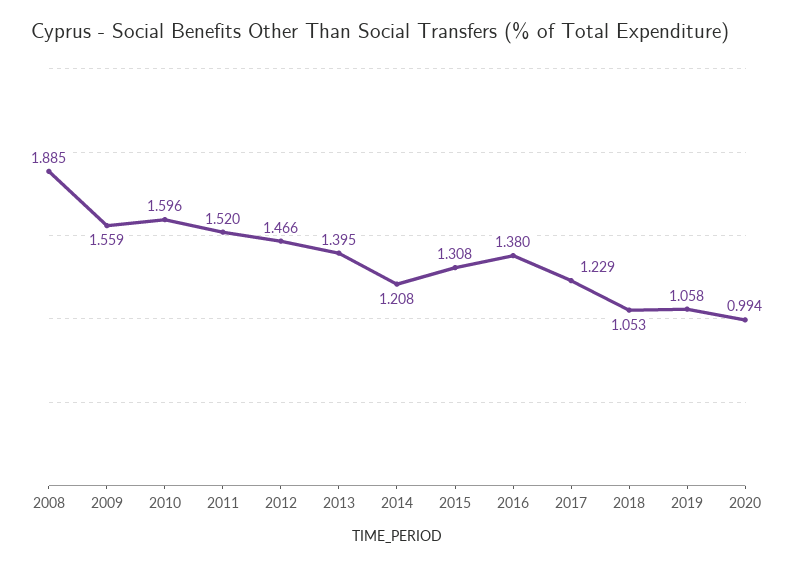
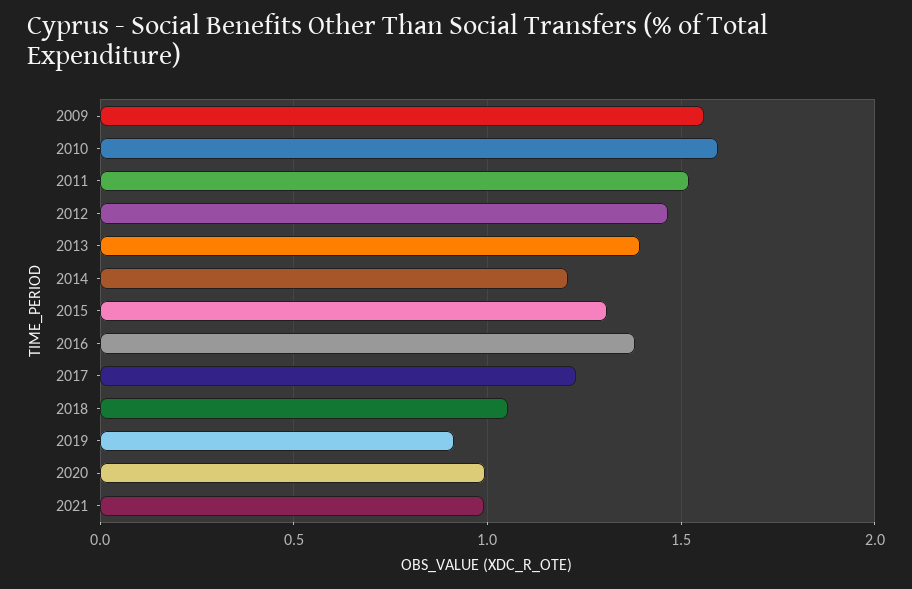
2008: 1.885 -> none
2019: 1.058 -> 0.9
2021: none -> 1

